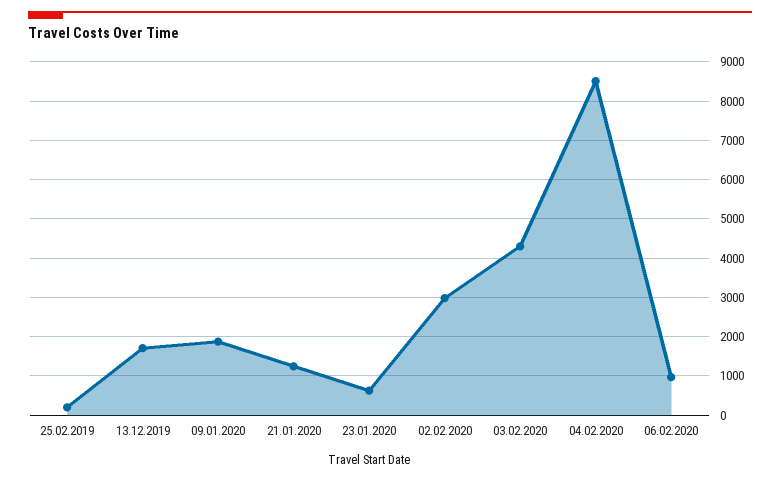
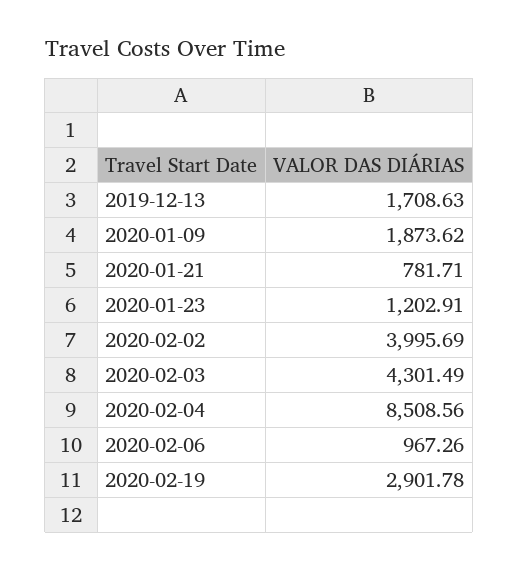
25.02.2019: 200 -> none
21.01.2020: 1200 -> 781.71
23.01.2020: 600 -> 1202.91
02.02.2020: 3000 -> 3995.69
2020-02-19: none -> 2901.78

